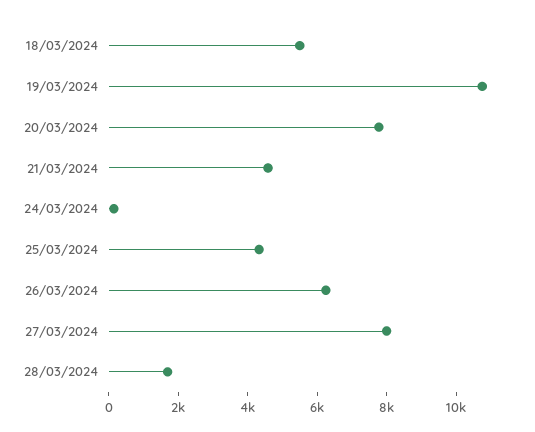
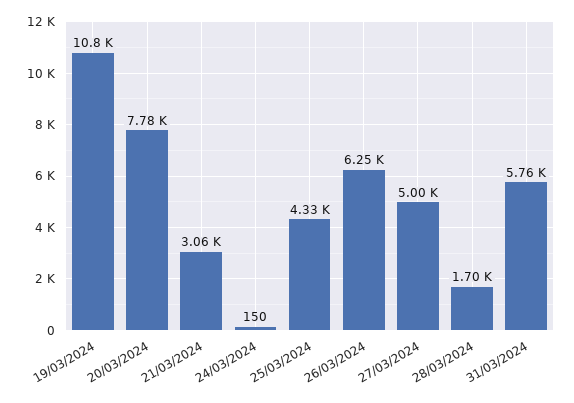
18/03/2024: 5500 -> none
21/03/2024: 4500 -> 3060
27/03/2024: 8000 -> 5000
31/03/2024: none -> 5760

